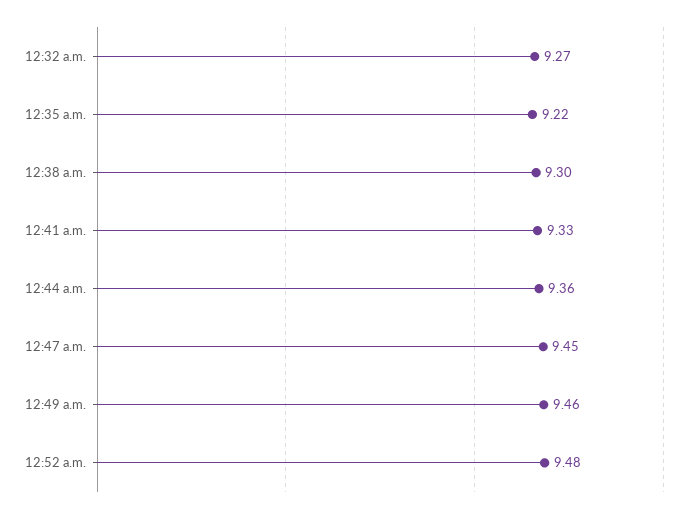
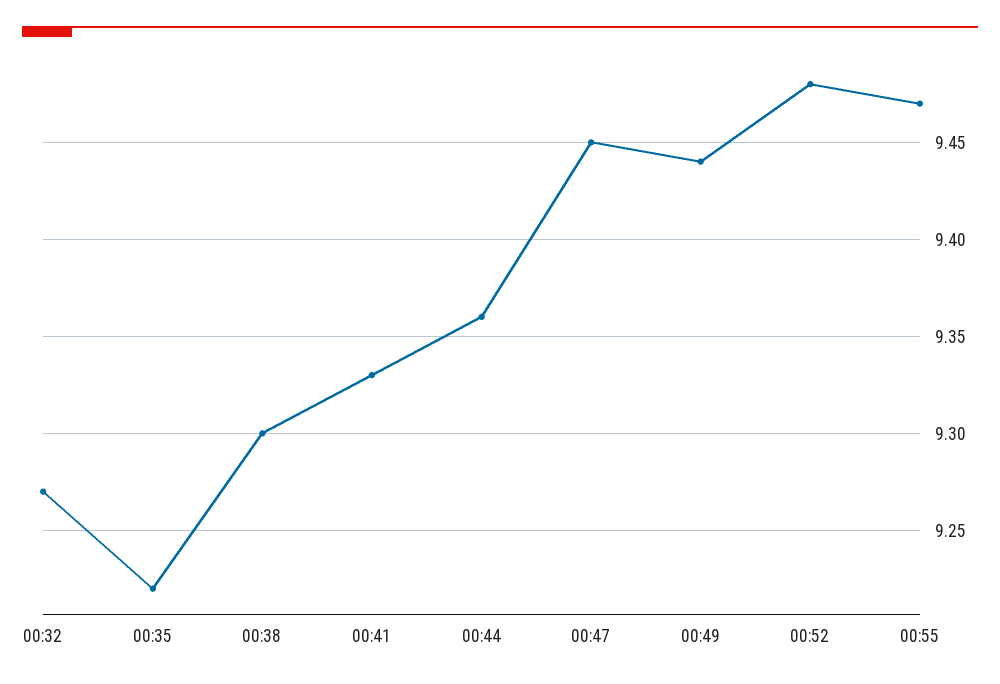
12:49 a.m.: 9.46 -> 9.44
00:55: none -> 9.47

